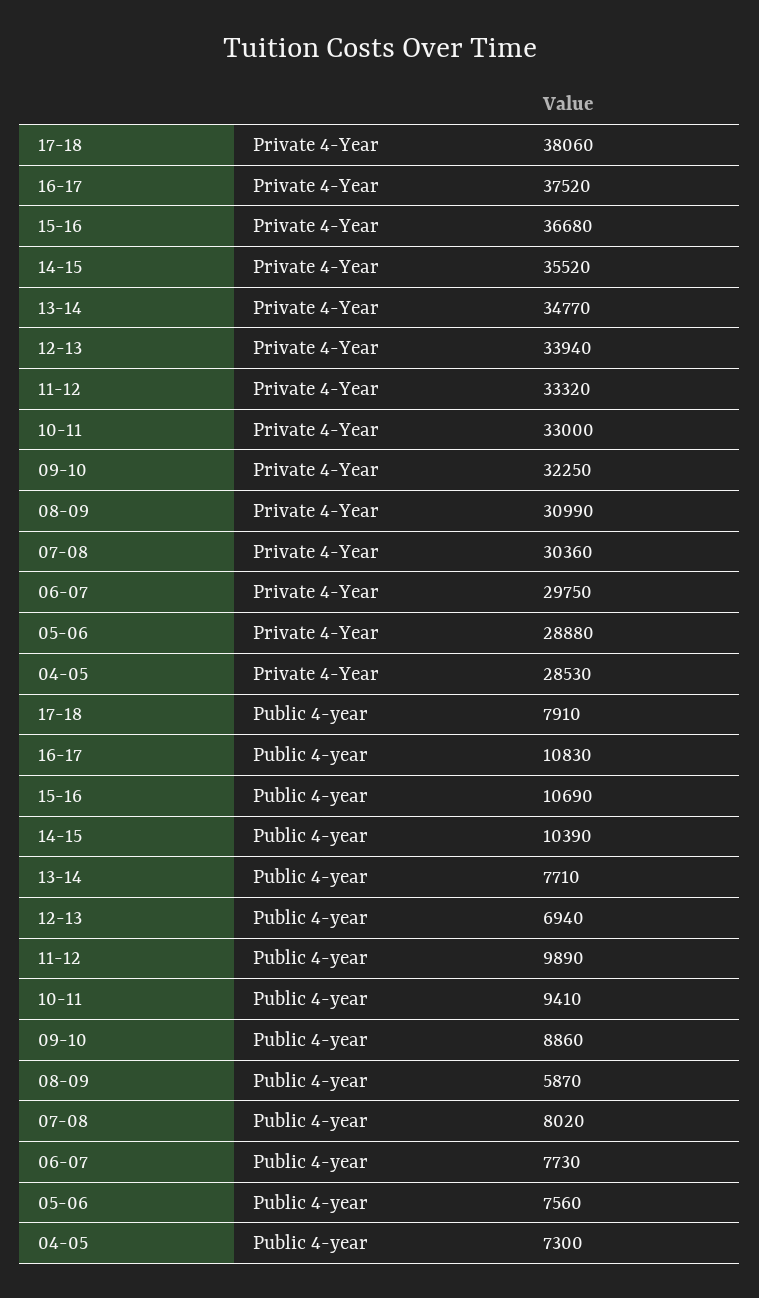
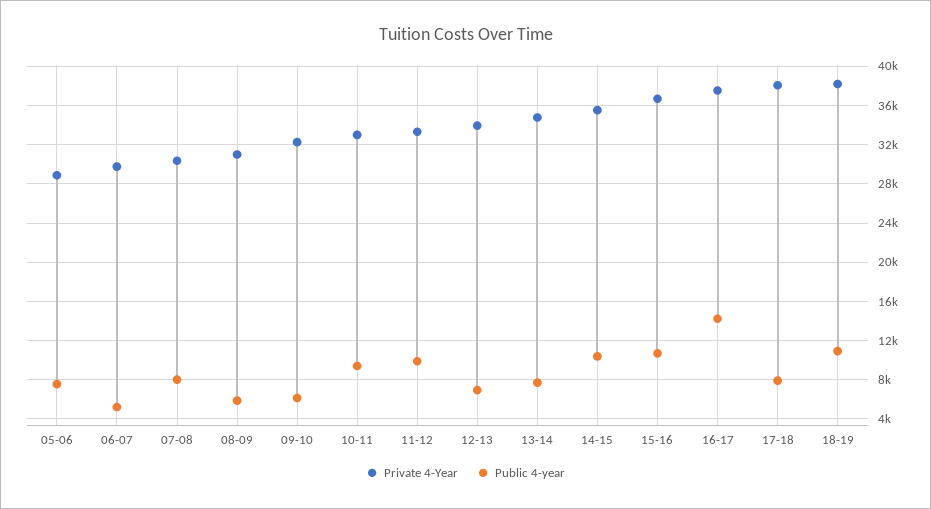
Private 4-Year, 04-05: 28530 -> none
Public 4-year, 16-17: 10830 -> 14000
Public 4-year, 09-10: 8860 -> 6000
Public 4-year, 06-07: 7730 -> 5000
Public 4-year, 04-05: 7300 -> none
Private 4-Year, 18-19: none -> 38000
Public 4-year, 18-19: none -> 11000

